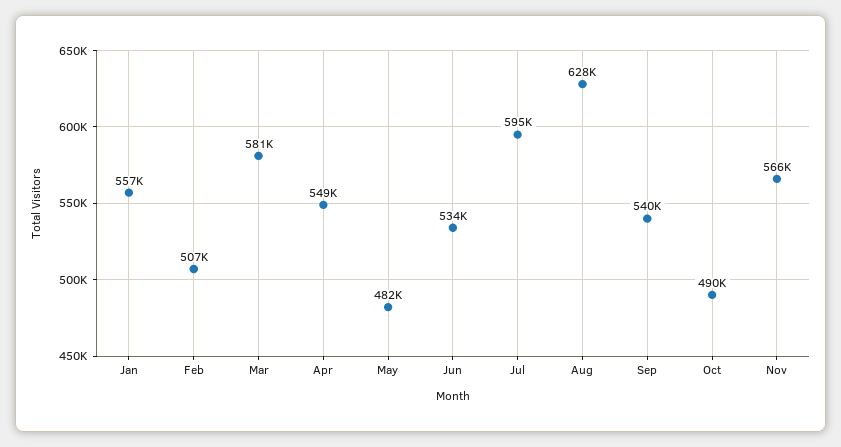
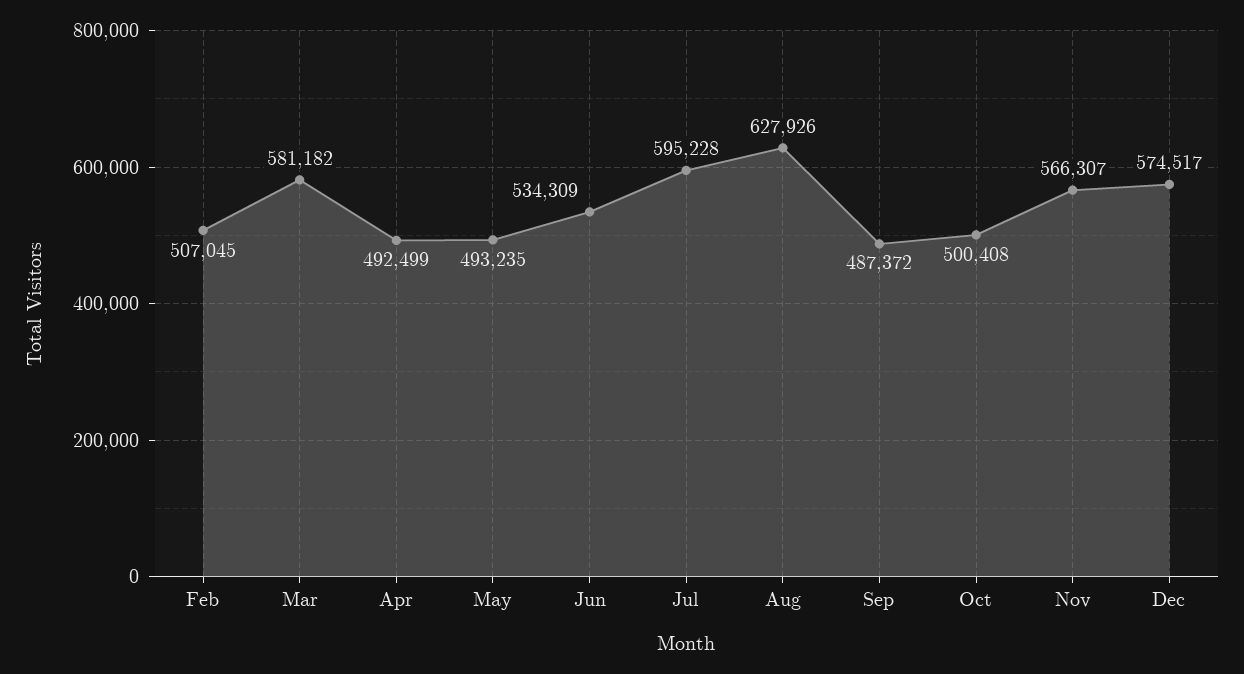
Jan: 557000 -> none
Apr: 549000 -> 492499
May: 482000 -> 493235
Sep: 540000 -> 487372
Oct: 490000 -> 500408
Dec: none -> 574517

